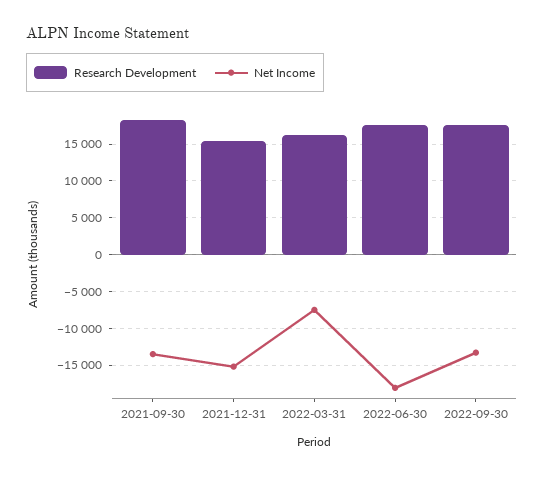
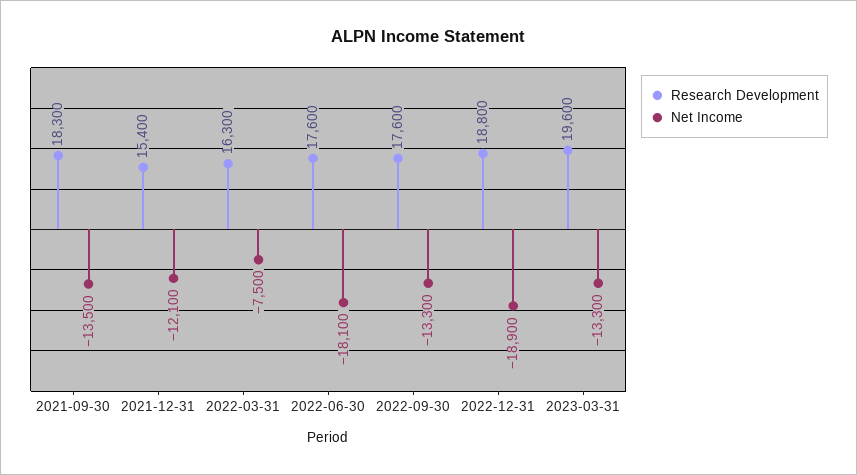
Net Income, 2021-12-31: -15000 -> -12100
Research Development, 2022-12-31: none -> 18800
Net Income, 2022-12-31: none -> -18900
Research Development, 2023-03-31: none -> 19600
Net Income, 2023-03-31: none -> -13300

